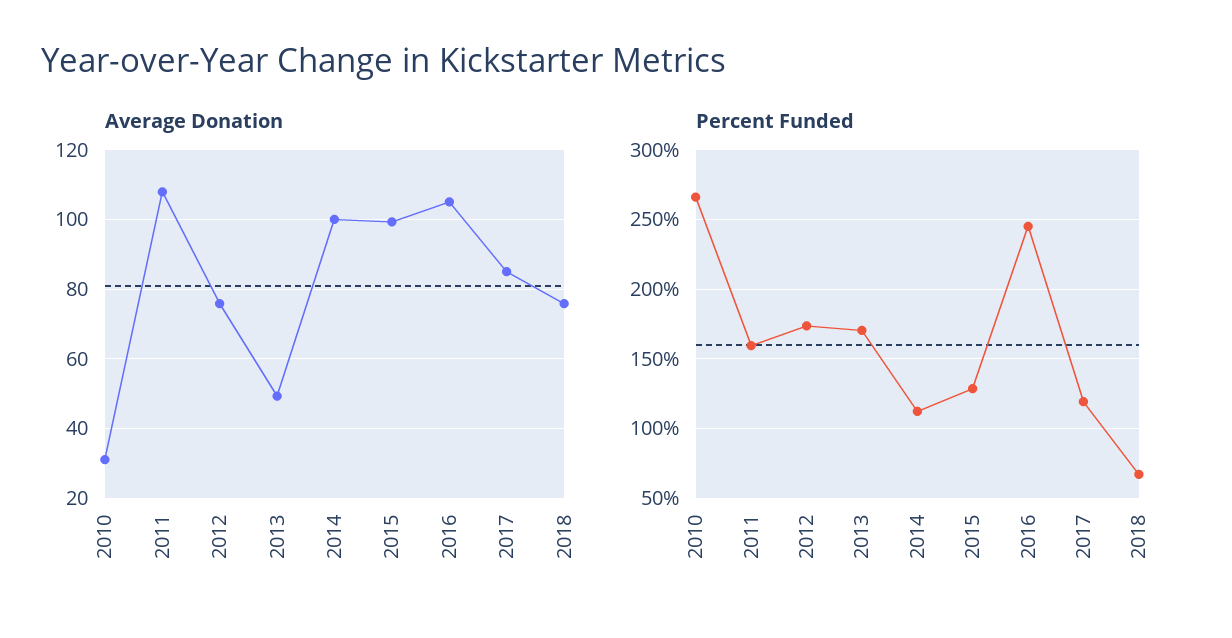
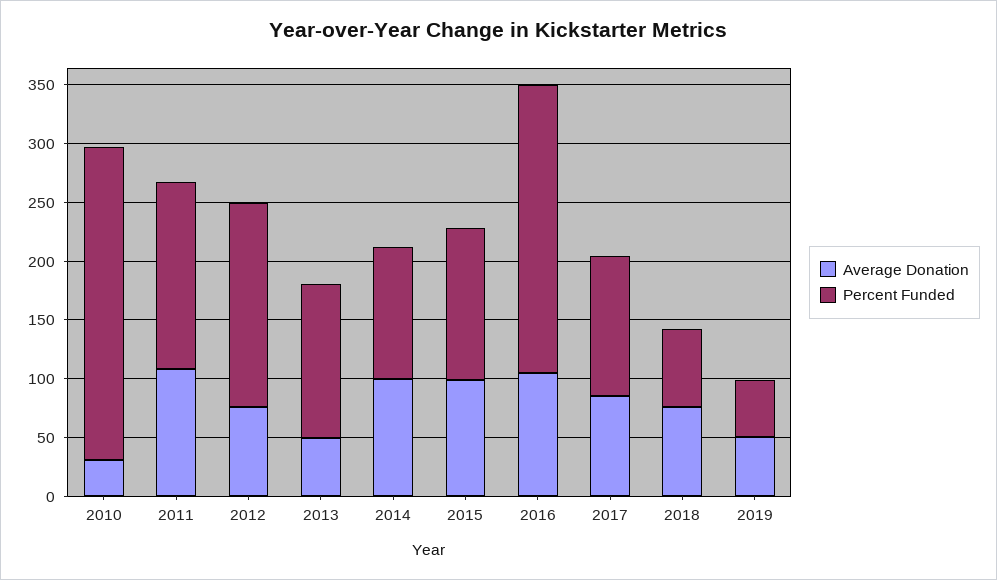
Percent Funded, 2013: 170 -> 130
Average Donation, 2019: none -> 50
Percent Funded, 2019: none -> 50

